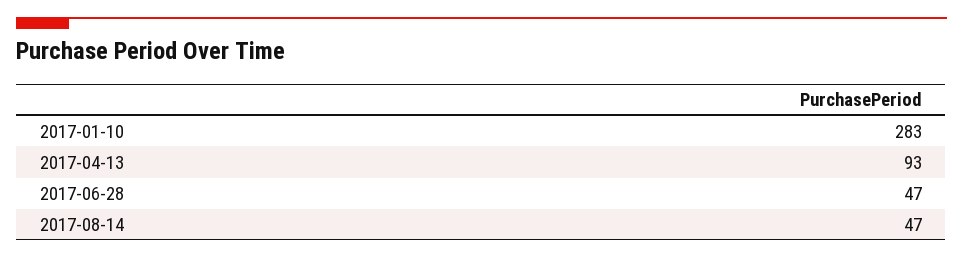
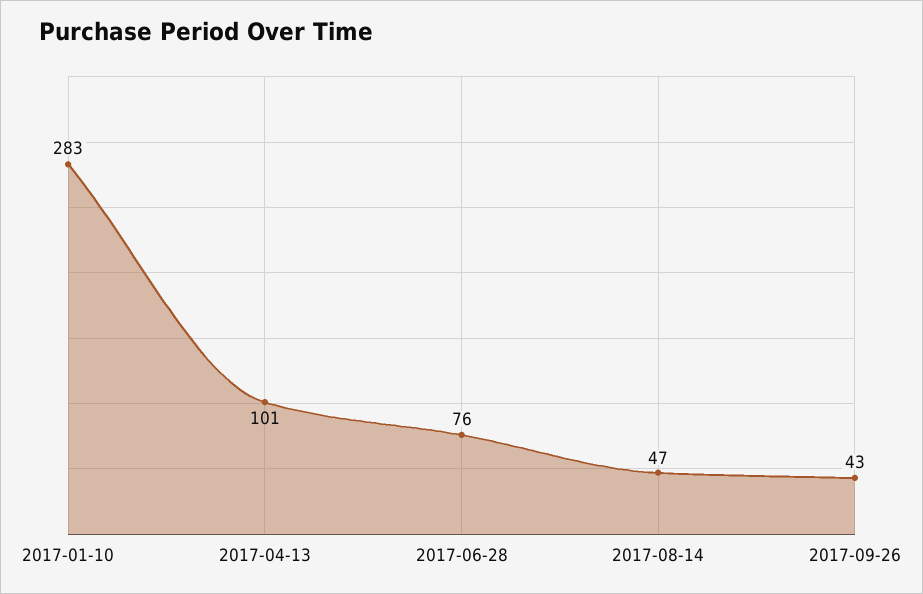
2017-04-13: 93 -> 101
2017-06-28: 47 -> 76
2017-09-26: none -> 43

